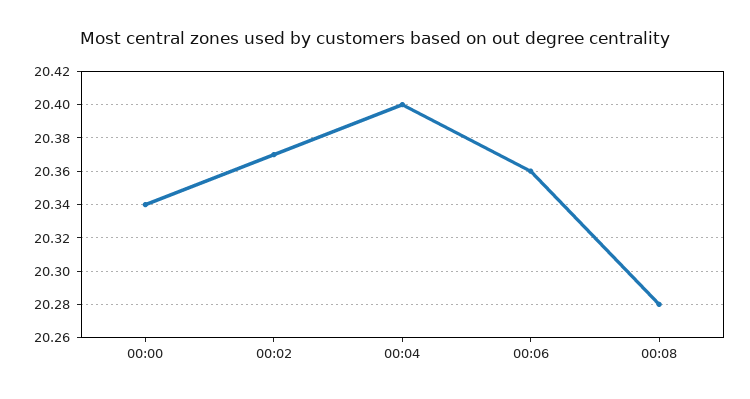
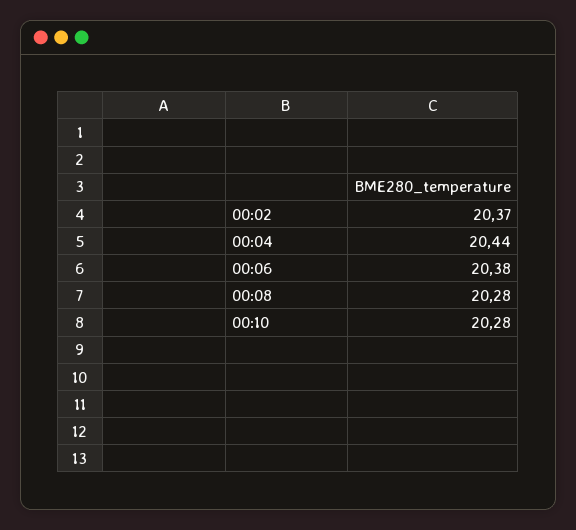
00:00: 20.34 -> none
00:04: 20.4 -> 20.44
00:06: 20.36 -> 20.38
00:10: none -> 20.28

